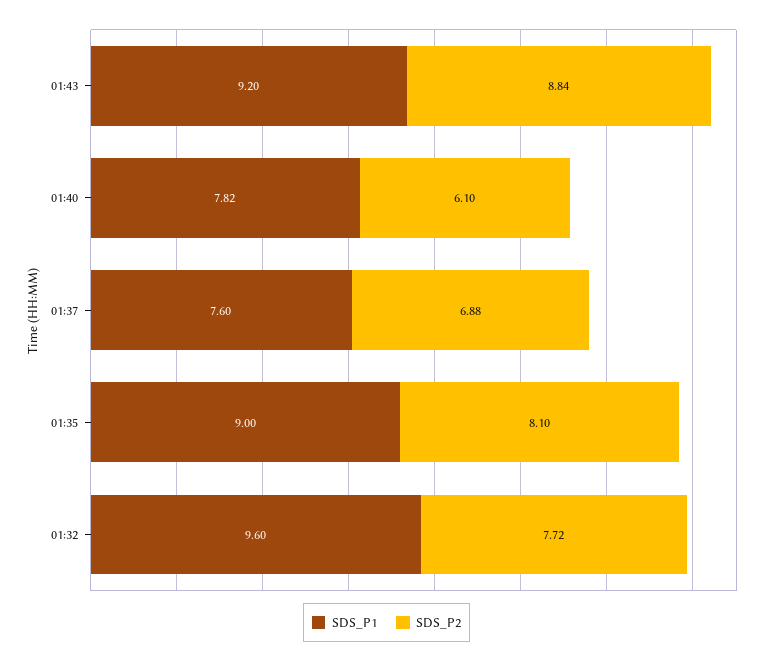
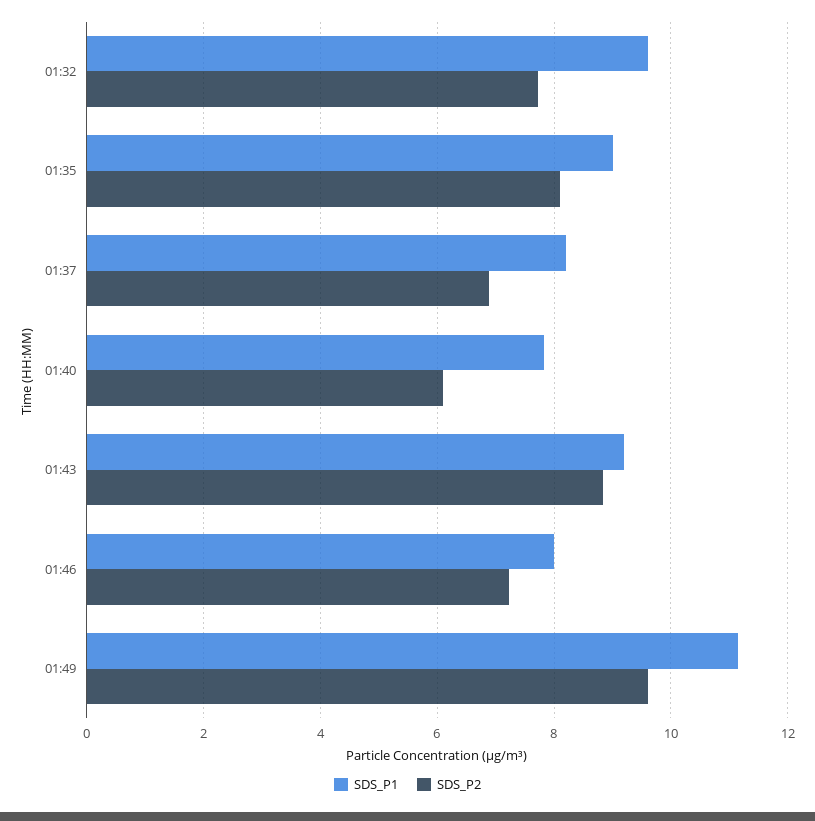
SDS_P1, 01:37: 7.6 -> 8.2
SDS_P1, 01:46: none -> 8
SDS_P2, 01:46: none -> 7.2
SDS_P1, 01:49: none -> 11.2
SDS_P2, 01:49: none -> 9.6

